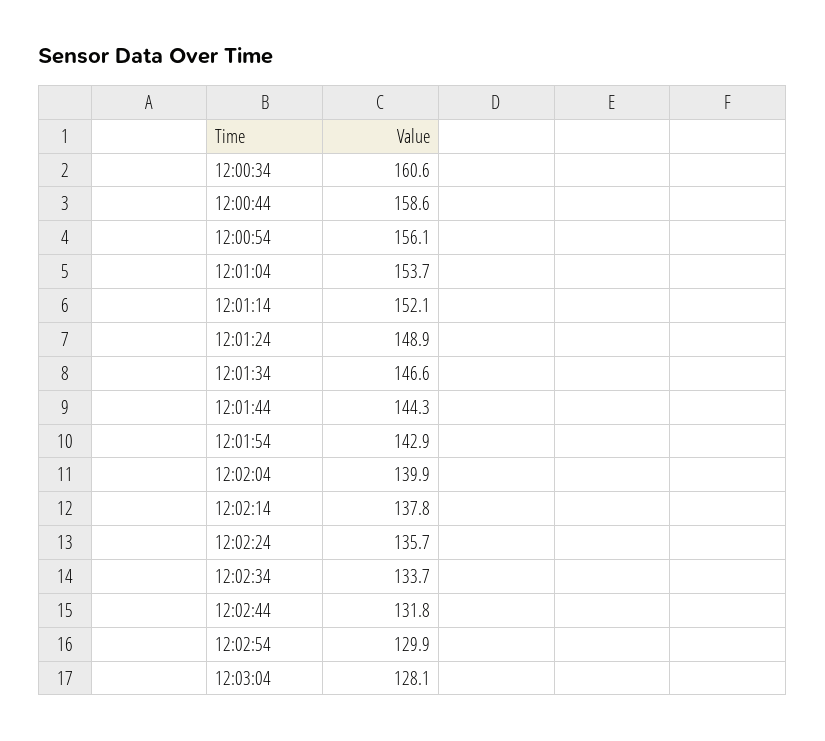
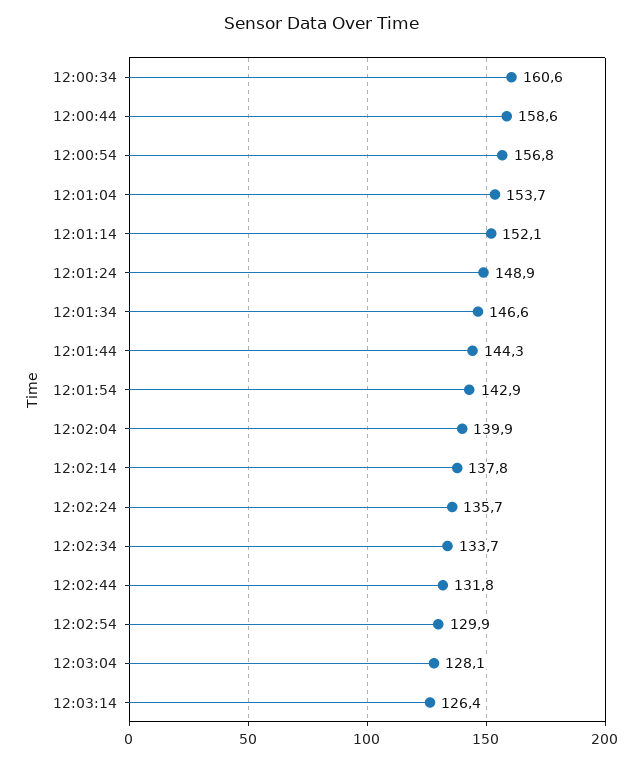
12:00:54: 156.1 -> 156.8
12:03:14: none -> 126.4

